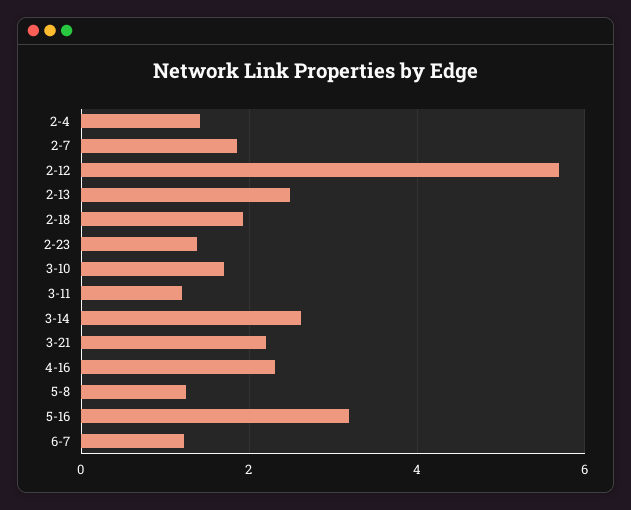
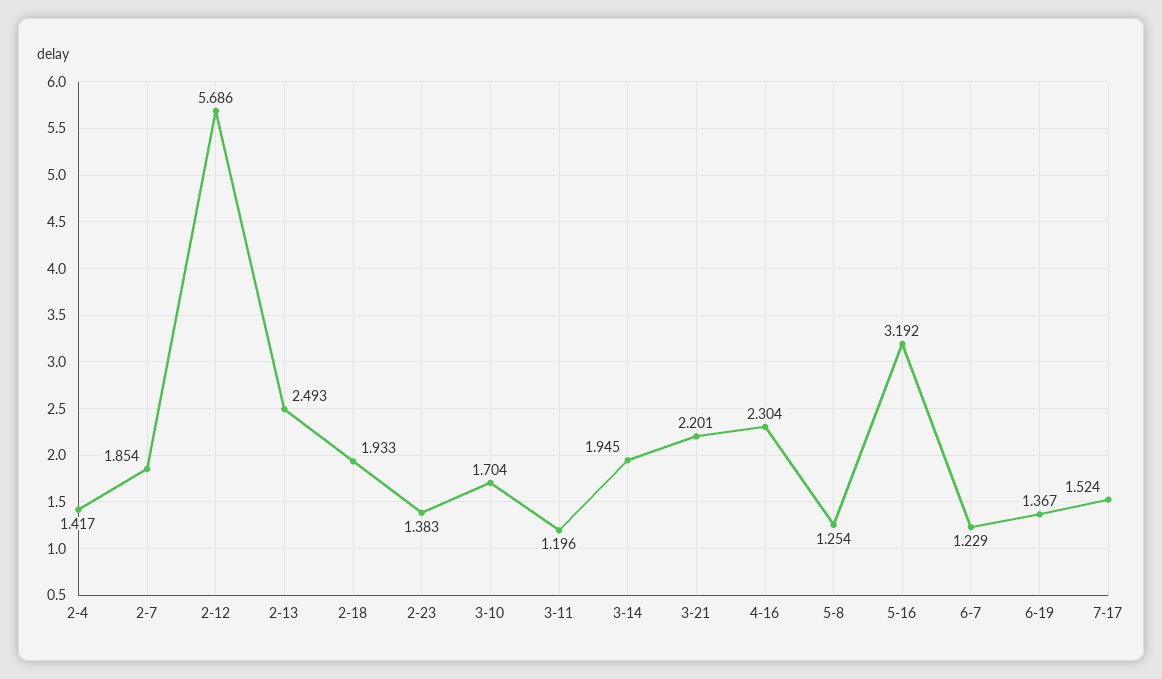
3-14: 2.6 -> 1.945
6-19: none -> 1.367
7-17: none -> 1.524

